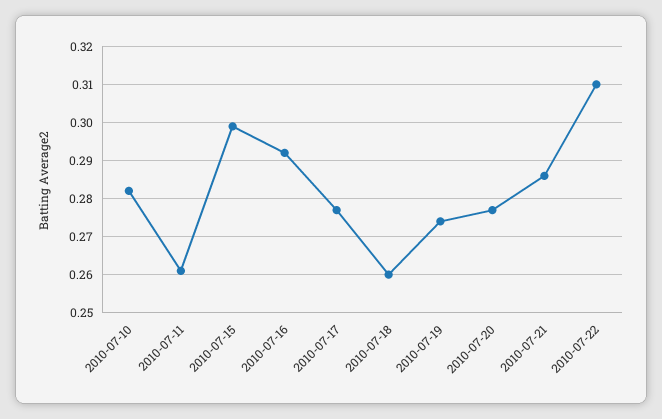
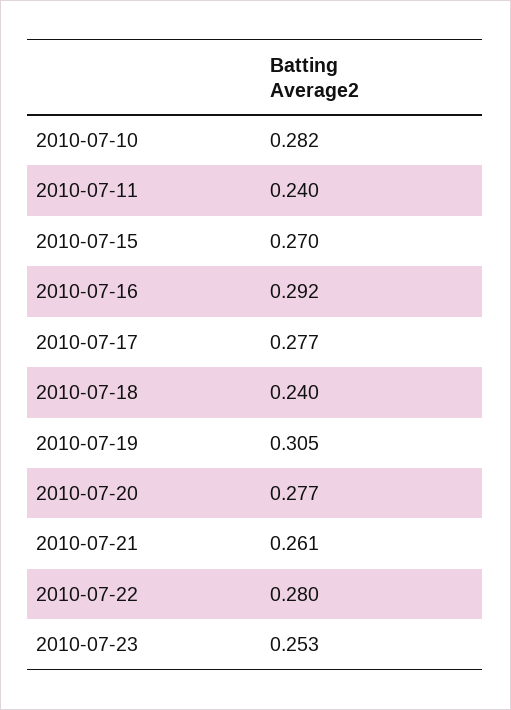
2010-07-11: 0.26 -> 0.24
2010-07-15: 0.3 -> 0.27
2010-07-18: 0.26 -> 0.24
2010-07-19: 0.275 -> 0.305
2010-07-21: 0.285 -> 0.261
2010-07-22: 0.31 -> 0.28
2010-07-23: none -> 0.253

